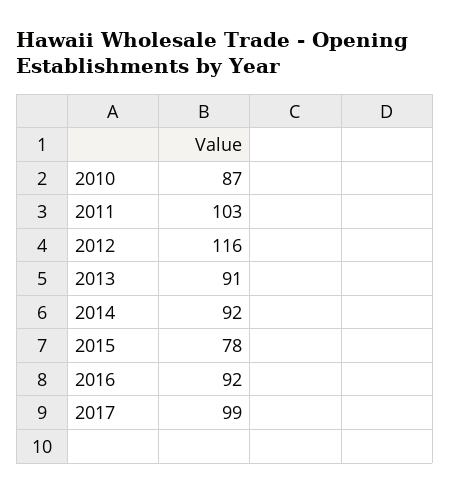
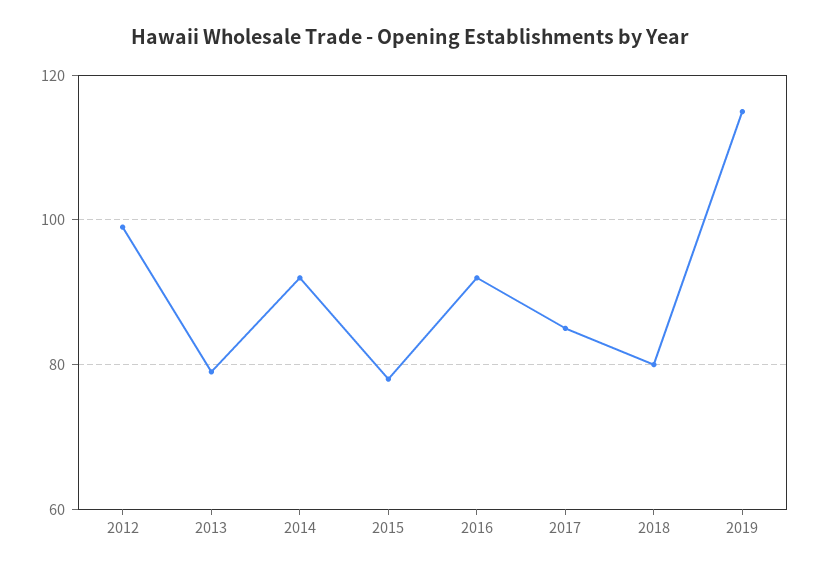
2010: 87 -> none
2011: 103 -> none
2012: 116 -> 100
2013: 91 -> 80
2017: 99 -> 85
2018: none -> 80
2019: none -> 115

